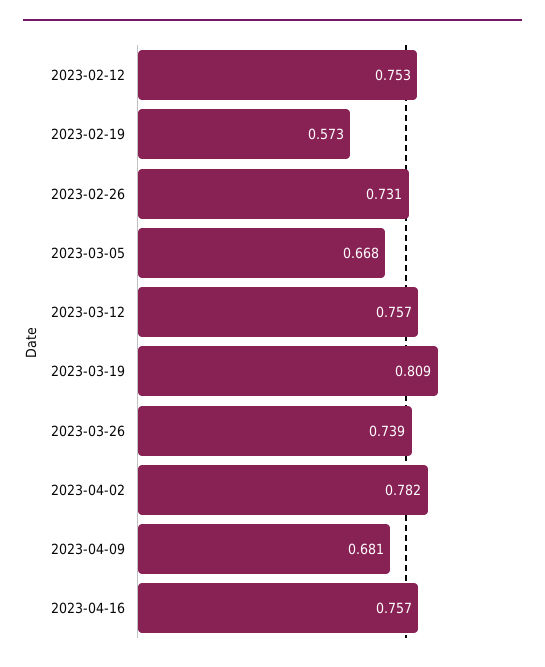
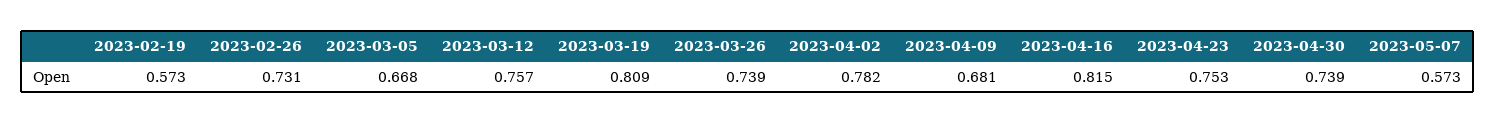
2023-02-12: 0.753 -> none
2023-04-16: 0.757 -> 0.815
2023-04-23: none -> 0.753
2023-04-30: none -> 0.739
2023-05-07: none -> 0.573

